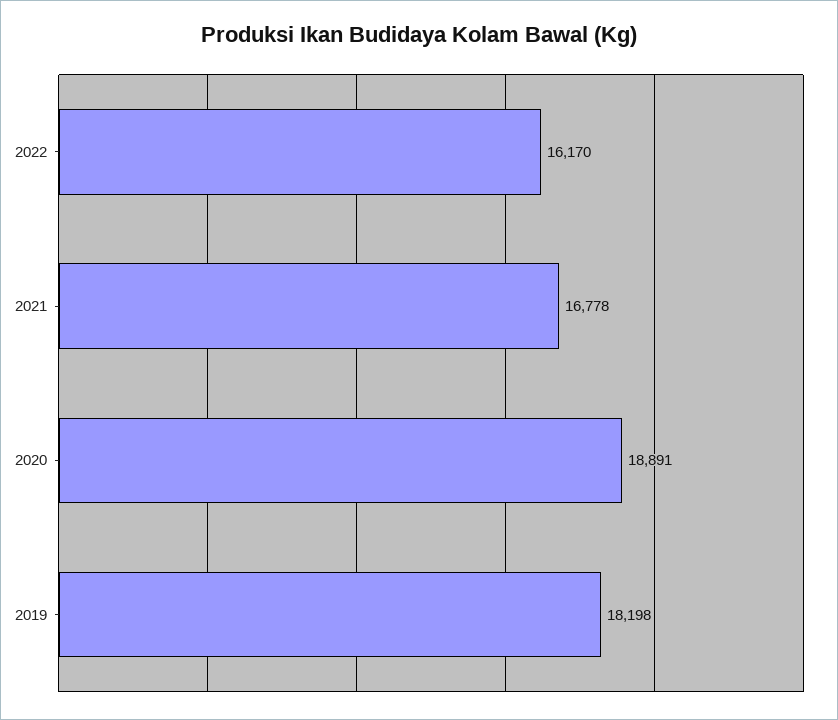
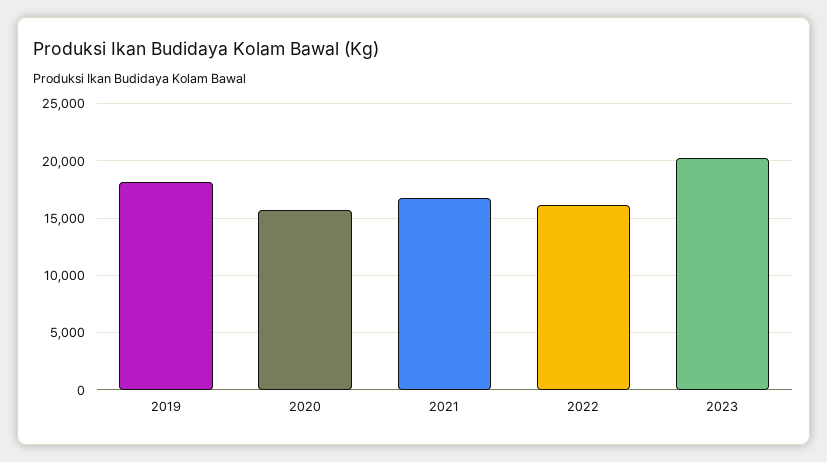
2020: 18891 -> 16000
2023: none -> 20000

